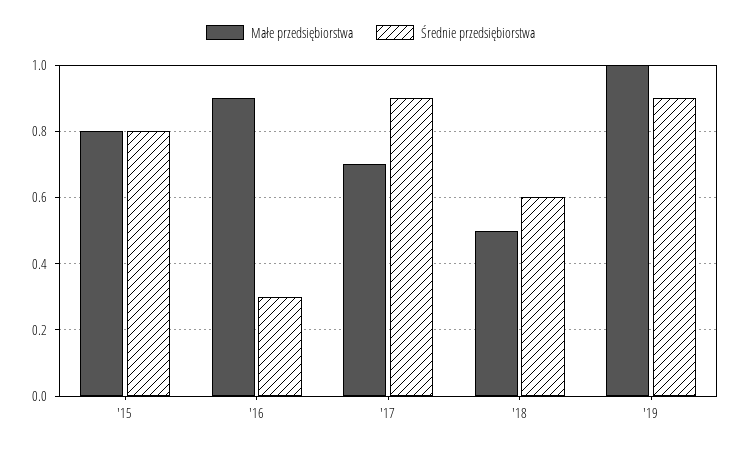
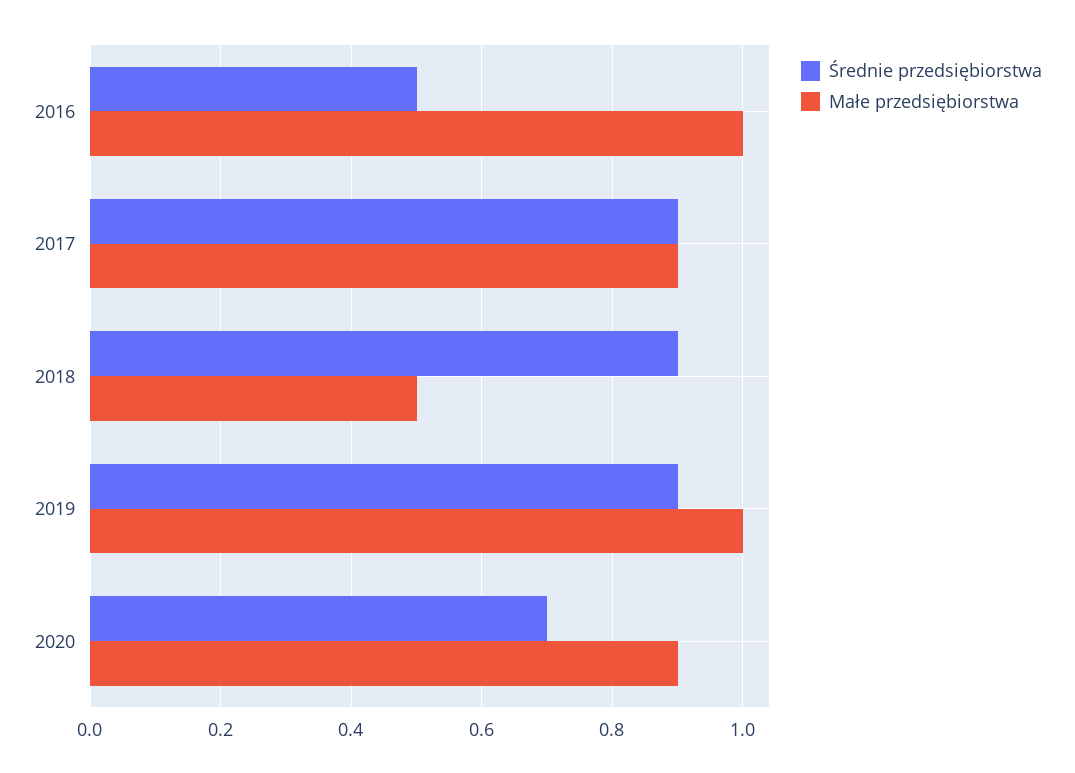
Małe przedsiębiorstwa, '15: 0.8 -> none
Średnie przedsiębiorstwa, '15: 0.8 -> none
Małe przedsiębiorstwa, '16: 0.9 -> 1
Średnie przedsiębiorstwa, '16: 0.3 -> 0.5
Małe przedsiębiorstwa, '17: 0.7 -> 0.9
Średnie przedsiębiorstwa, '18: 0.6 -> 0.9
Średnie przedsiębiorstwa, 2020: none -> 0.7
Małe przedsiębiorstwa, 2020: none -> 0.9

